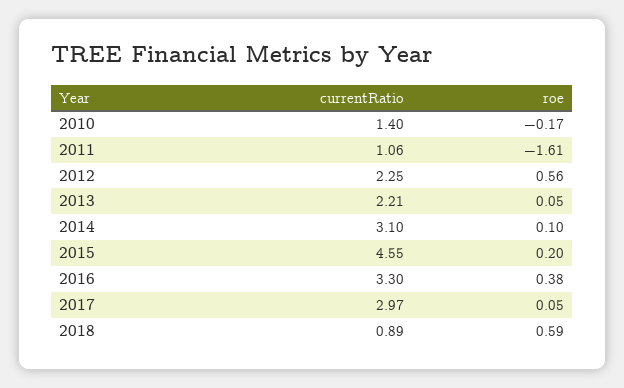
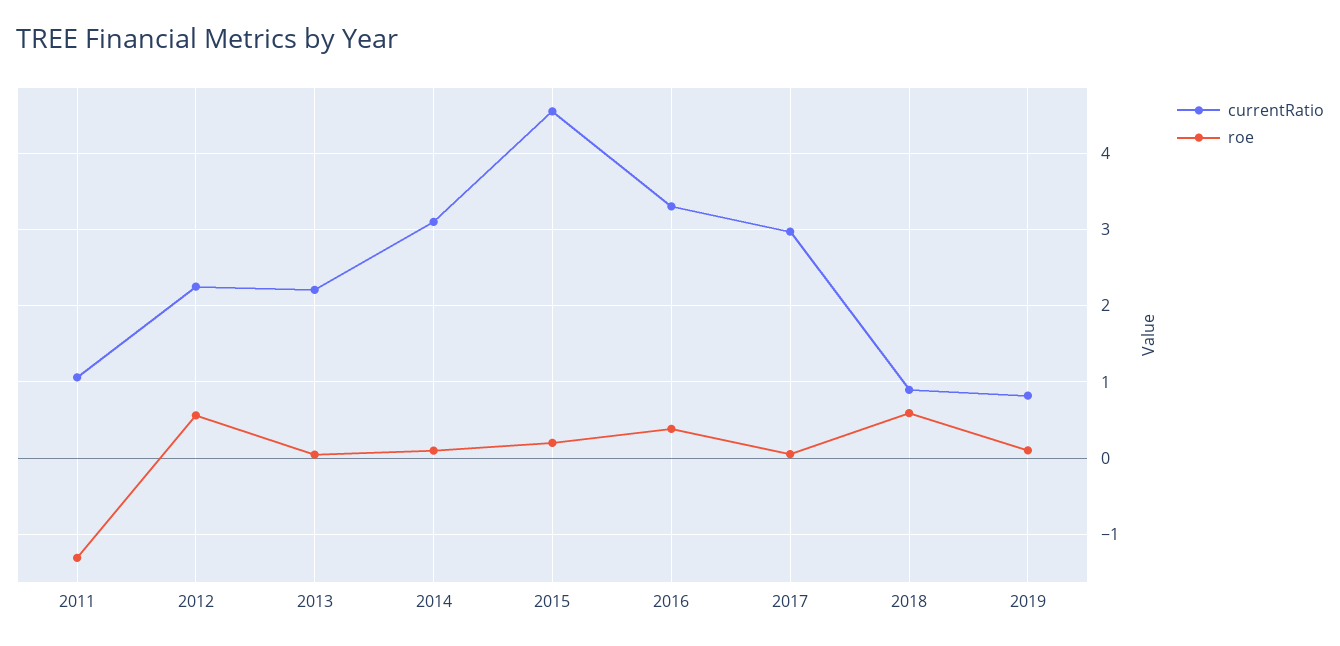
currentRatio, 2010: 1.4 -> none
roe, 2010: -0.17 -> none
roe, 2011: -1.61 -> -1.3
currentRatio, 2019: none -> 0.8
roe, 2019: none -> 0.1

